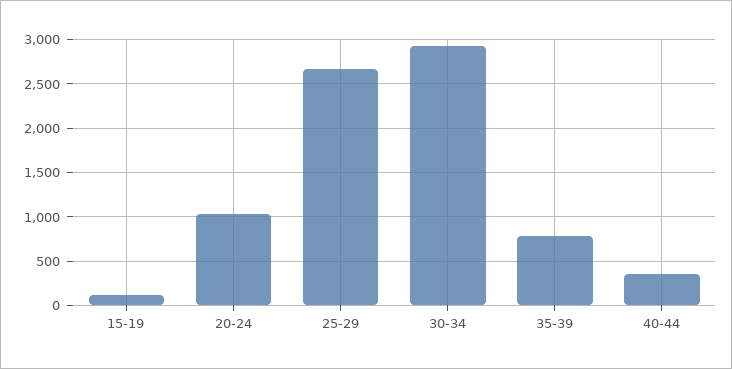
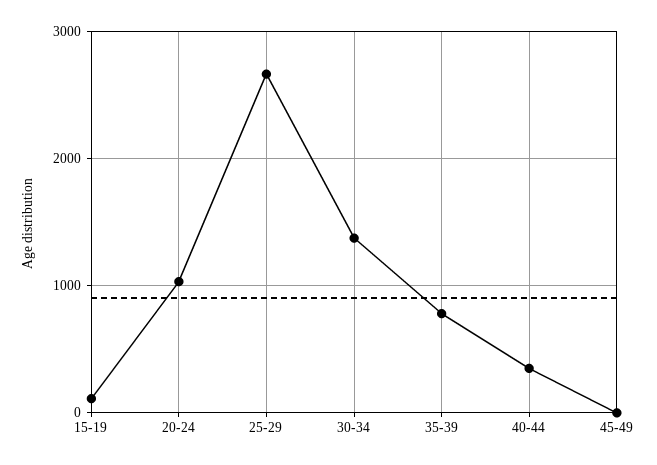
30-34: 2900 -> 1400
45-49: none -> 0

